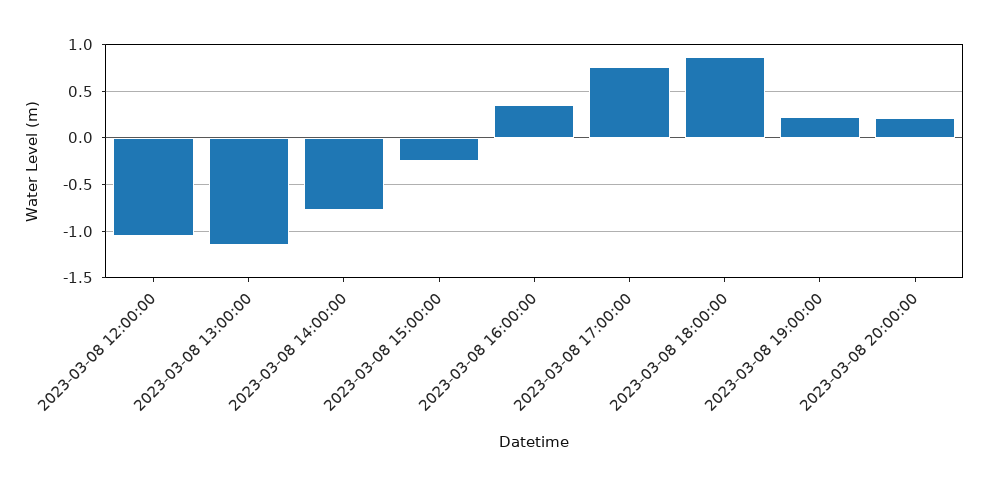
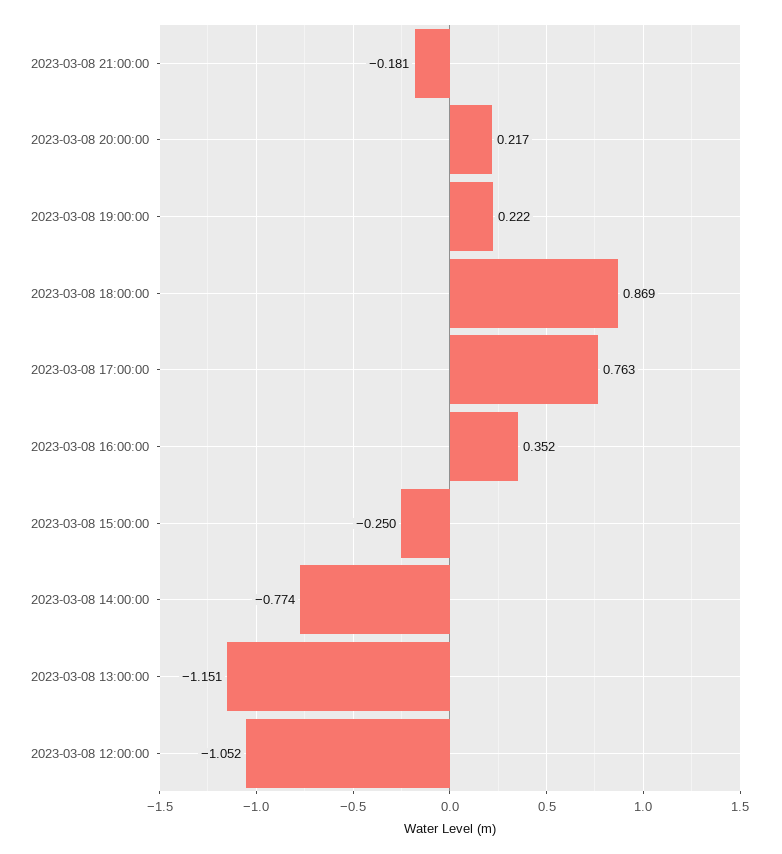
2023-03-08 21:00:00: none -> -0.181

